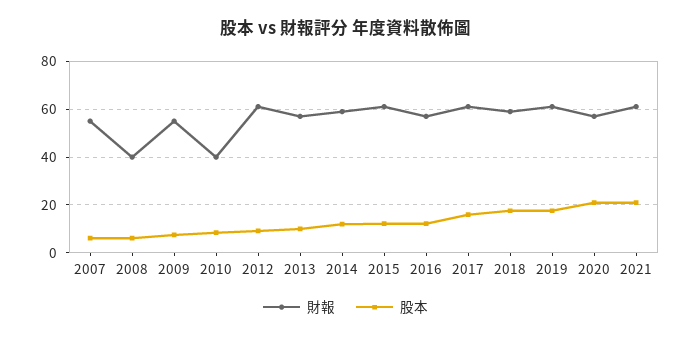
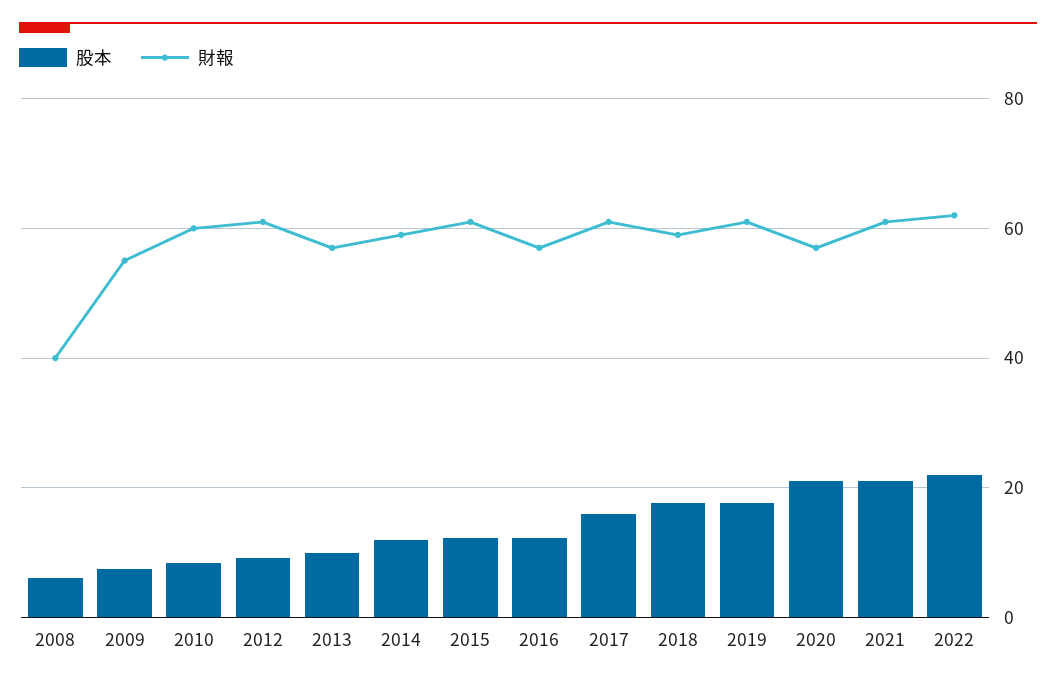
財報, 2007: 55 -> none
股本, 2007: 5 -> none
財報, 2010: 40 -> 60
股本, 2022: none -> 22
財報, 2022: none -> 62

